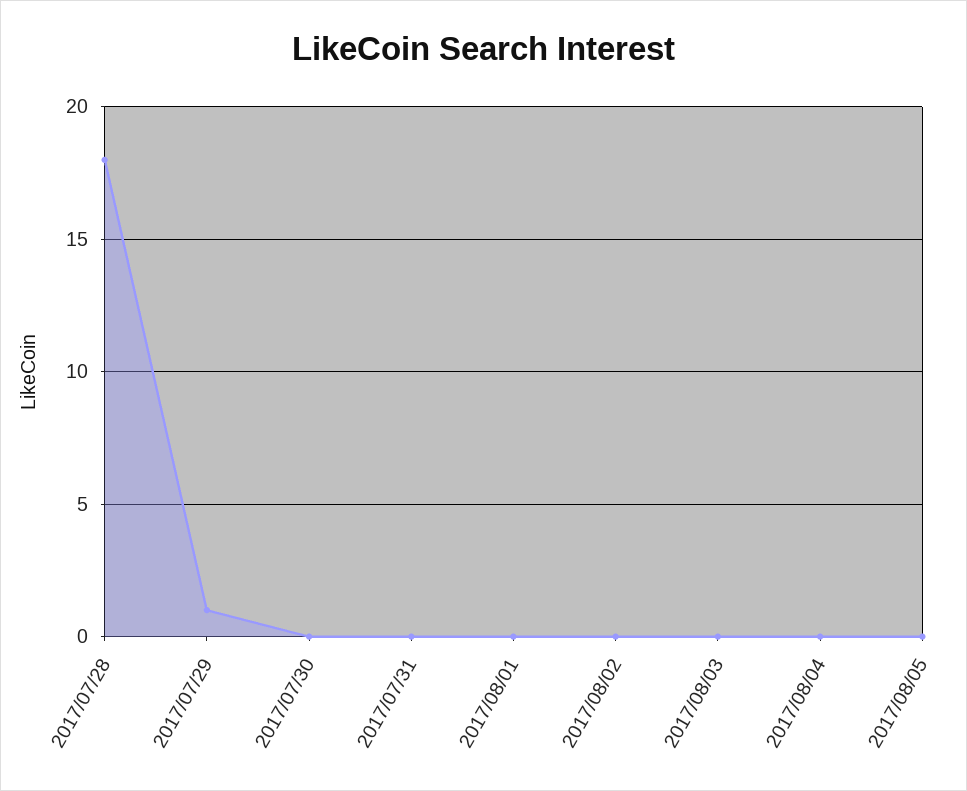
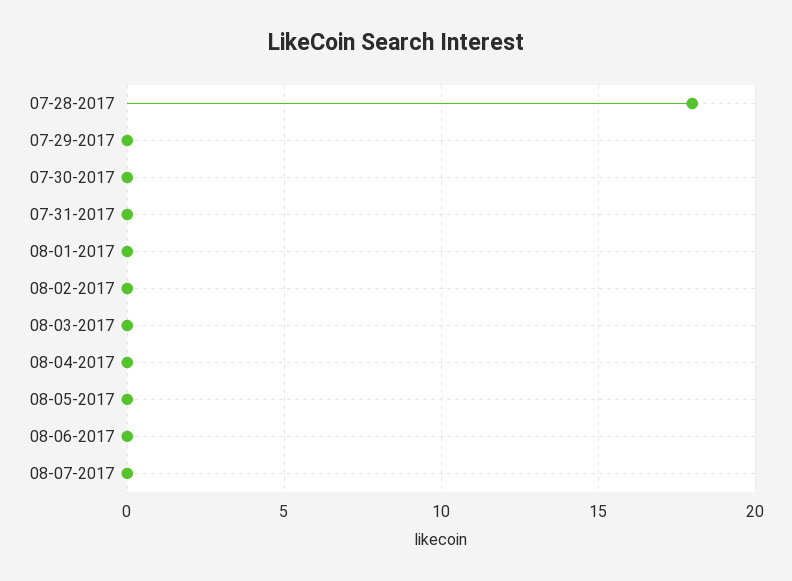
2017/07/29: 1 -> 0
08-06-2017: none -> 0
08-07-2017: none -> 0

